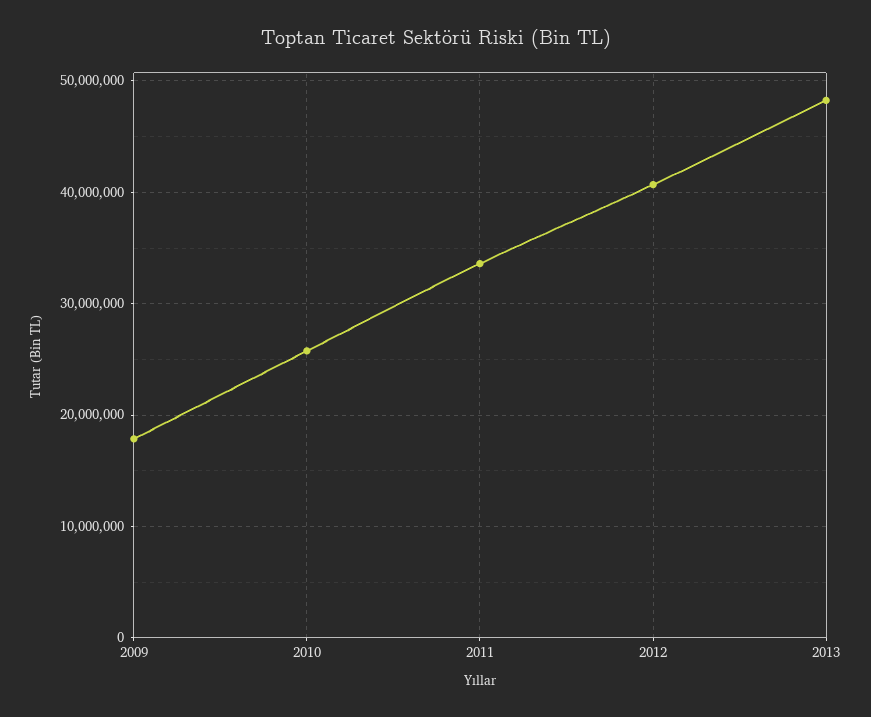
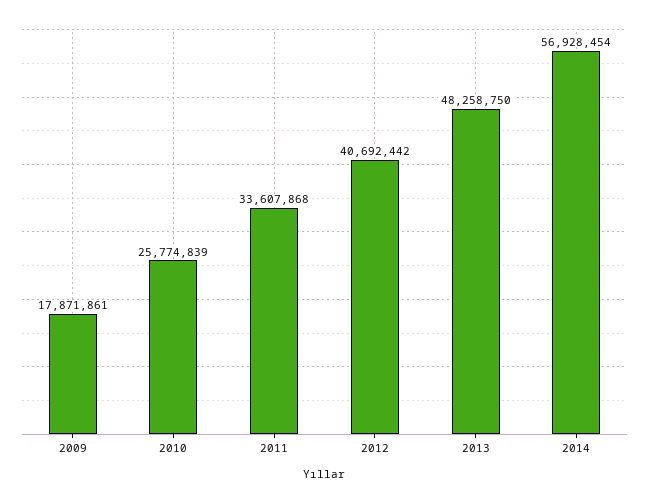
2014: none -> 56928454

